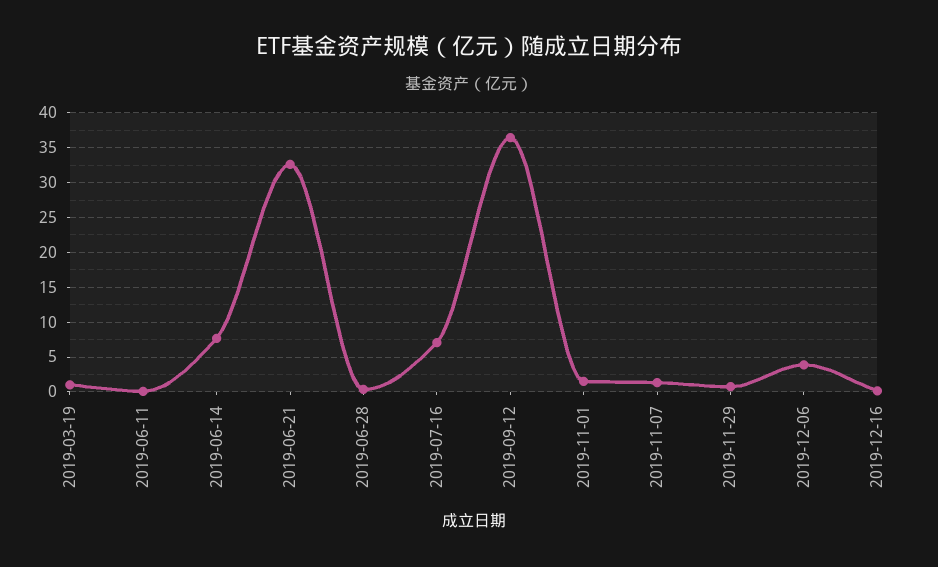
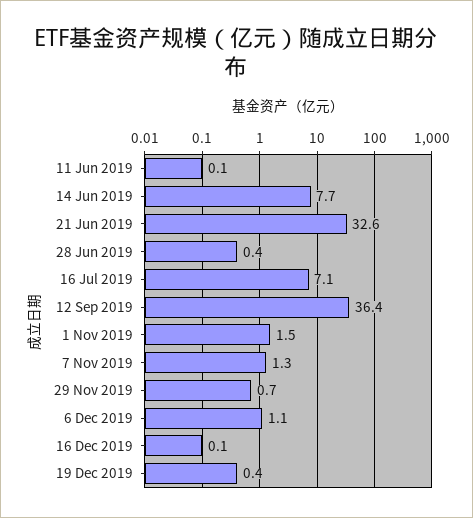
2019-03-19: 1 -> none
2019-12-06: 4 -> 1.1
19 Dec 2019: none -> 0.4

